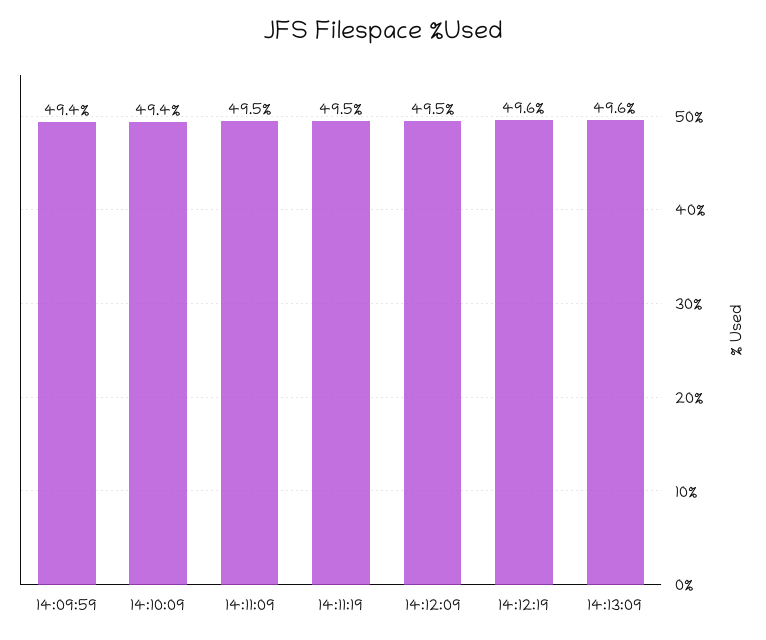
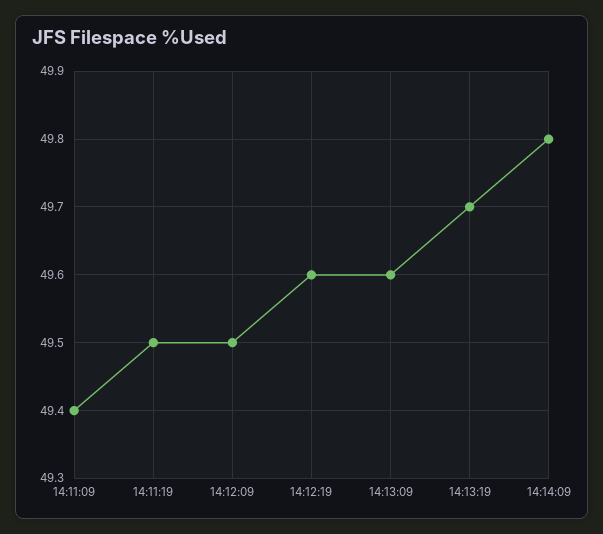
14:09:59: 49.4 -> none
14:10:09: 49.4 -> none
14:11:09: 49.5 -> 49.4
14:13:19: none -> 49.7
14:14:09: none -> 49.8

